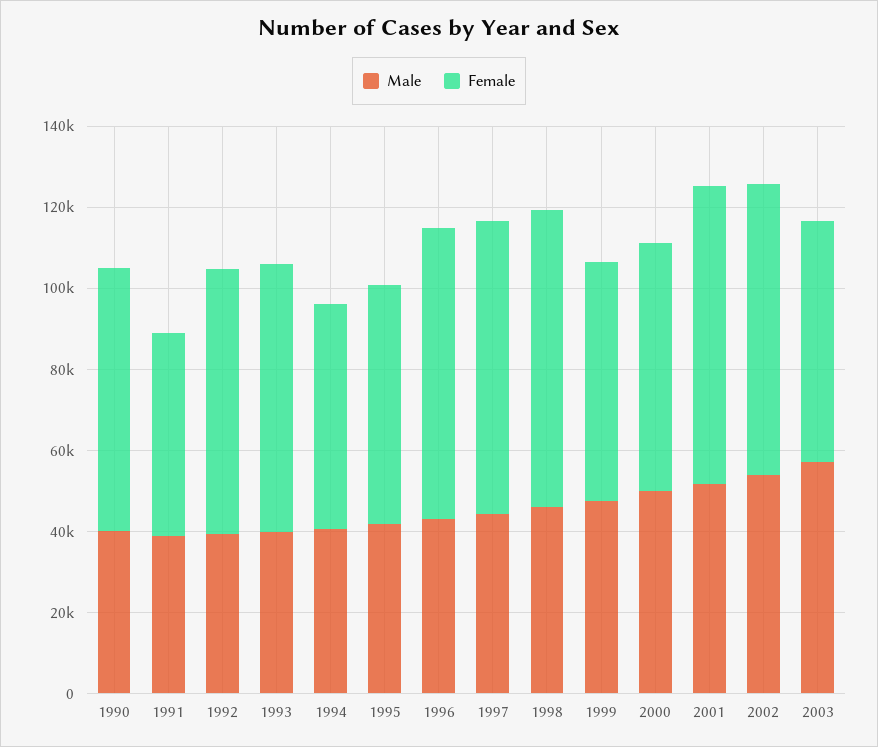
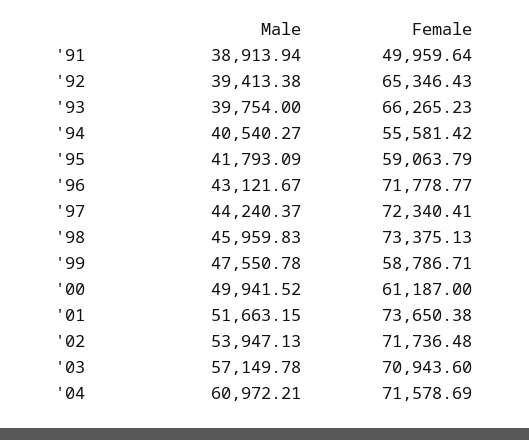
Male, 1990: 40000 -> none
Female, 1990: 65000 -> none
Female, 2003: 60000 -> 70943.6
Male, '04: none -> 60972.21
Female, '04: none -> 71578.69

